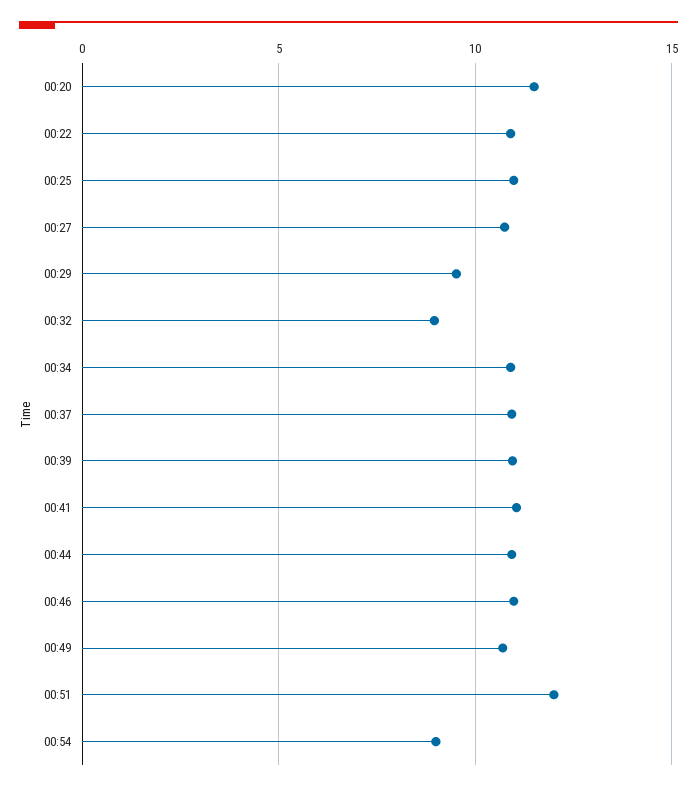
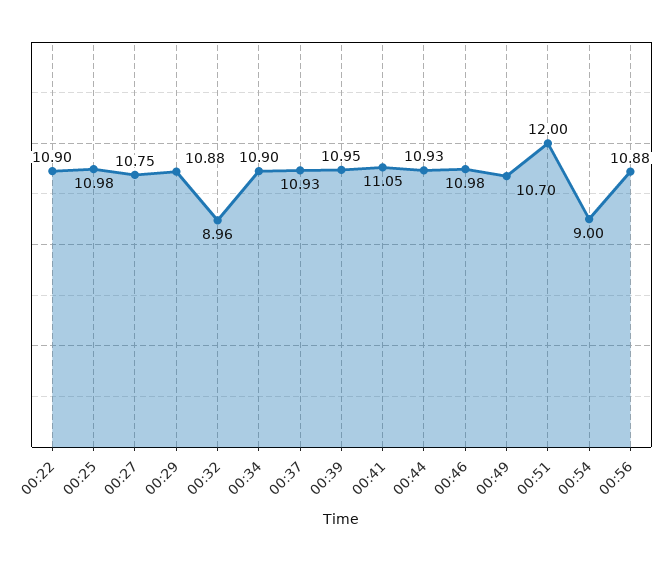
00:20: 11.5 -> none
00:29: 9.5 -> 10.88
00:56: none -> 10.88

